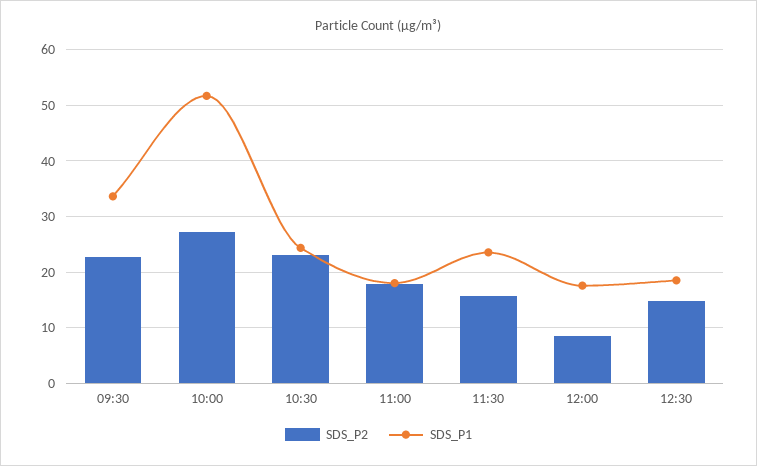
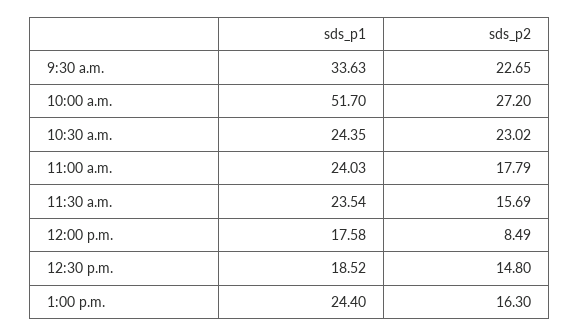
SDS_P1, 11:00: 18 -> 24.03
SDS_P1, 1:00 p.m.: none -> 24.4
SDS_P2, 1:00 p.m.: none -> 16.3

